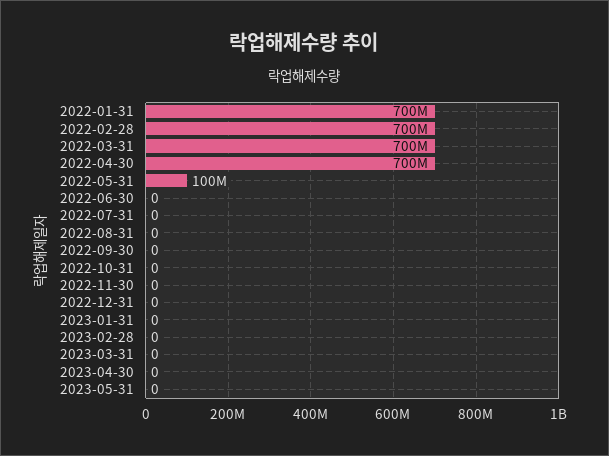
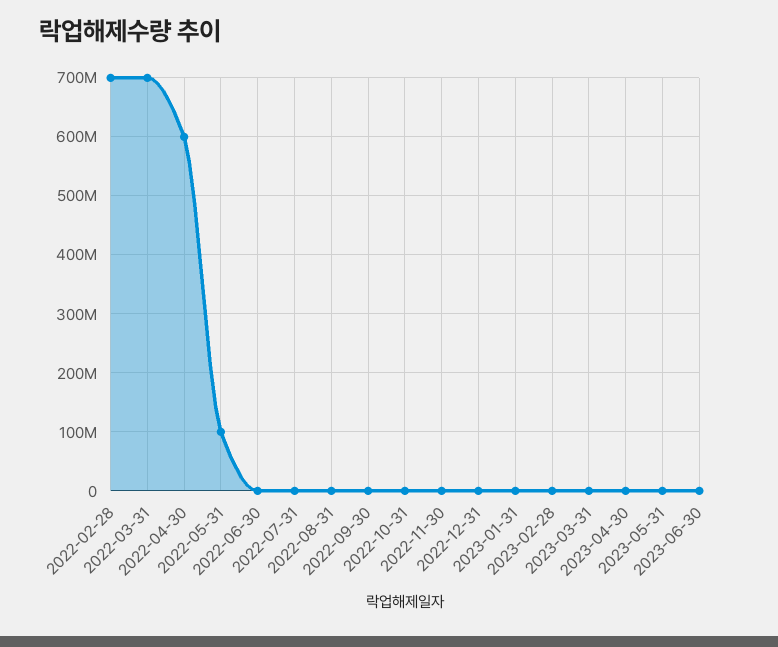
2022-01-31: 700000000 -> none
2022-04-30: 700000000 -> 600000000
2023-06-30: none -> 0

